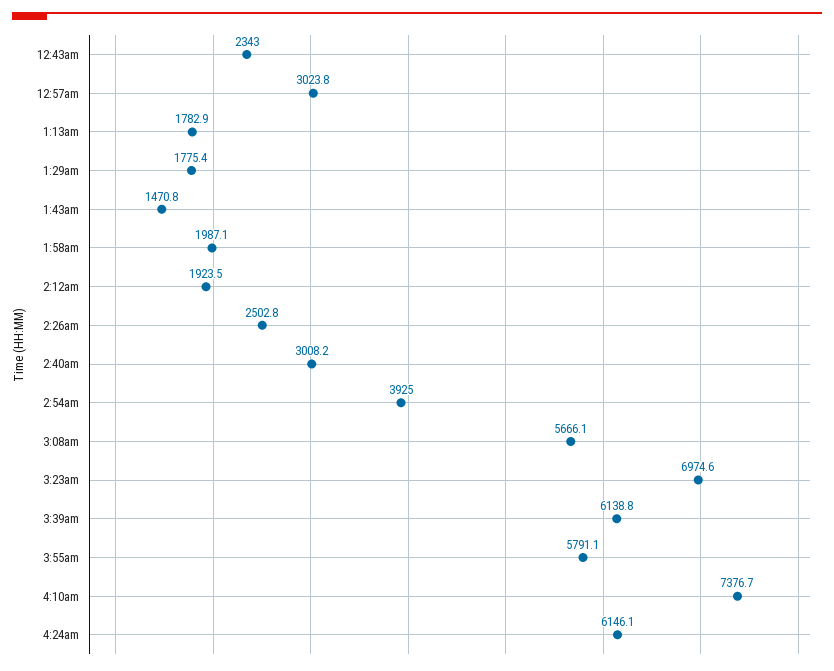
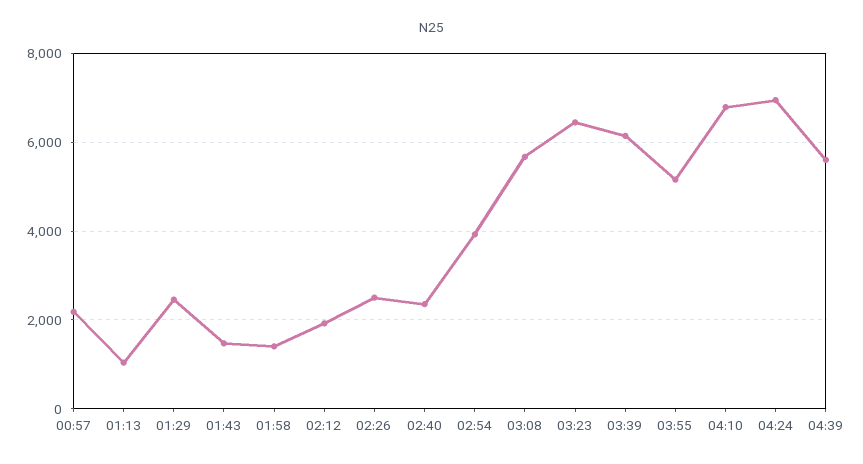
12:43am: 2343 -> none
12:57am: 3023.8 -> 2200
1:13am: 1782.9 -> 1000
1:29am: 1775.4 -> 2400
1:58am: 1987.1 -> 1400
2:40am: 3008.2 -> 2400
3:23am: 6974.6 -> 6400
3:55am: 5791.1 -> 5200
4:10am: 7376.7 -> 6800
4:24am: 6146.1 -> 7000
04:39: none -> 5600

